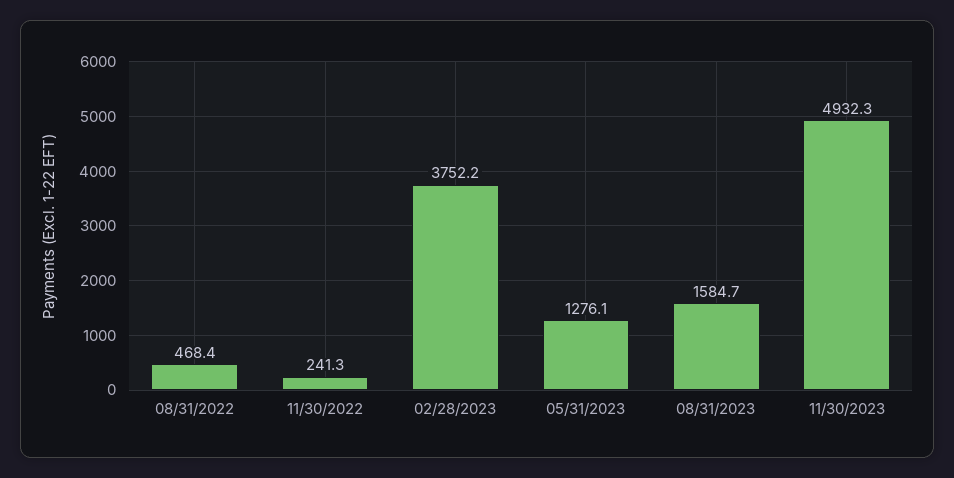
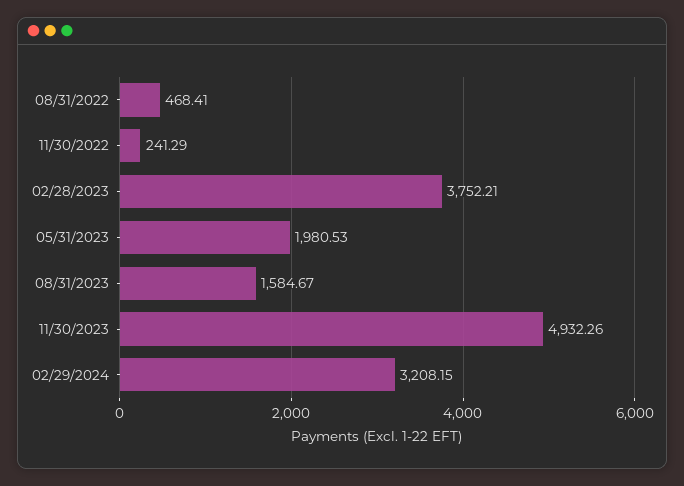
05/31/2023: 1276.1 -> 1980.53
02/29/2024: none -> 3208.15

